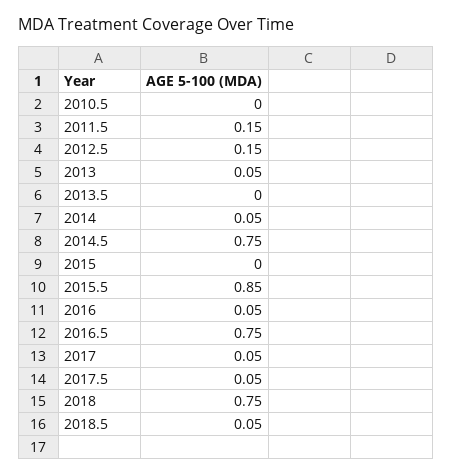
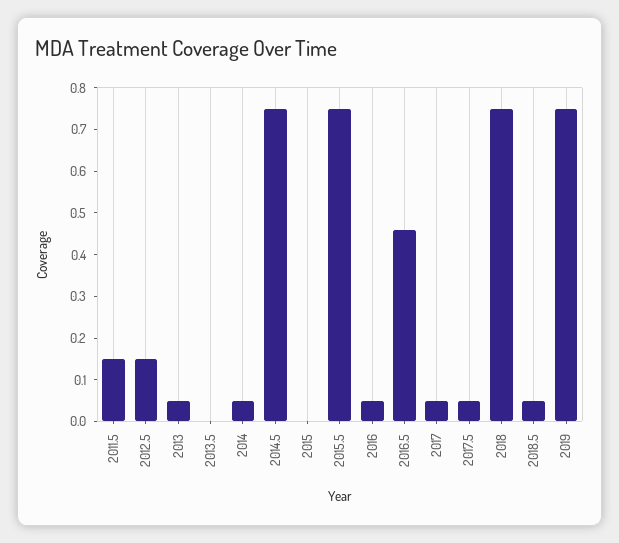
2010.5: 0 -> none
2015.5: 0.85 -> 0.75
2016.5: 0.75 -> 0.45
2019: none -> 0.75

